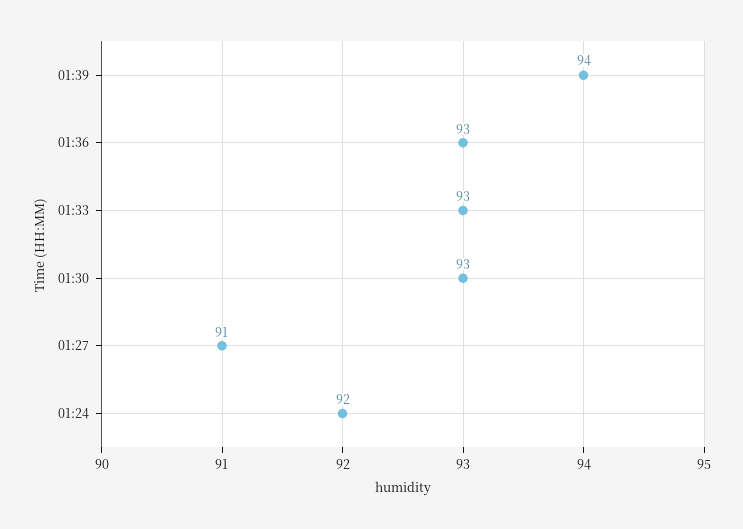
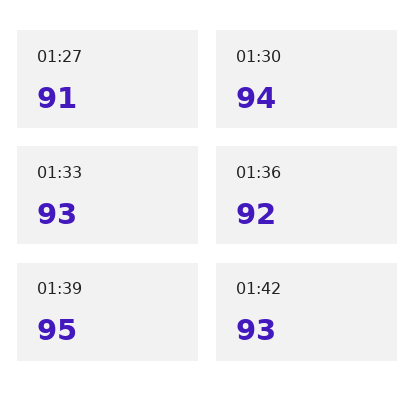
01:39: 94 -> 95
01:36: 93 -> 92
01:30: 93 -> 94
01:24: 92 -> none
01:42: none -> 93

